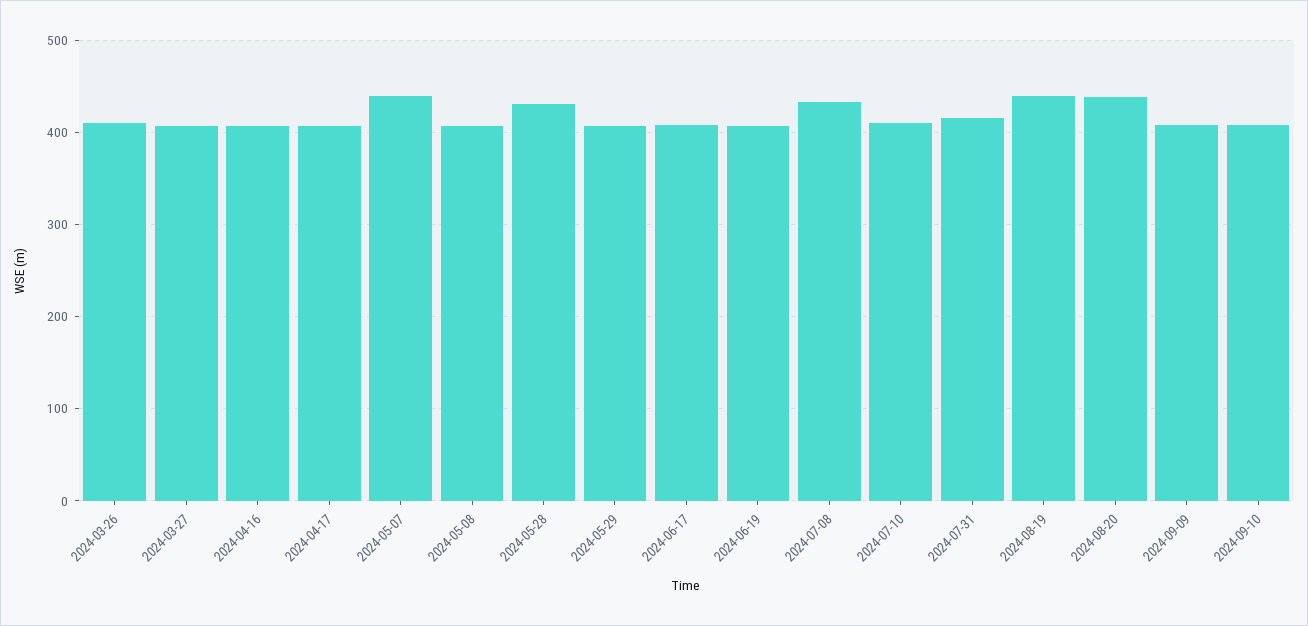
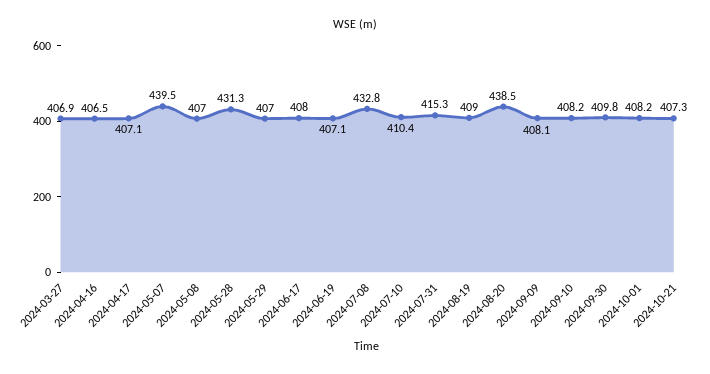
2024-03-26: 410 -> none
2024-08-19: 440 -> 409
2024-09-30: none -> 409.8
2024-10-01: none -> 408.2
2024-10-21: none -> 407.3

